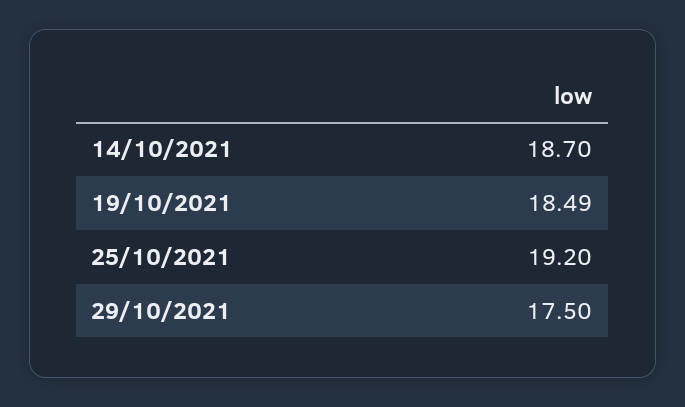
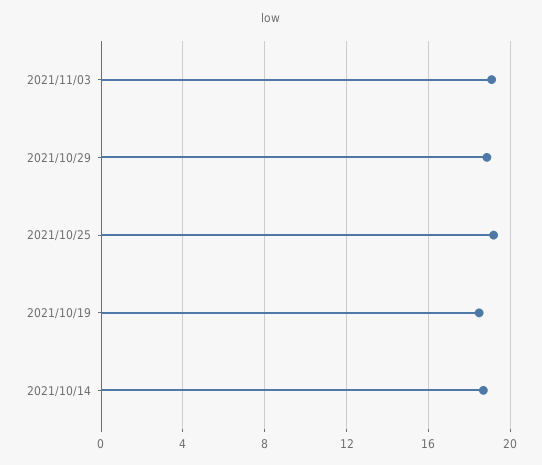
29/10/2021: 17.5 -> 19
2021/11/03: none -> 19

